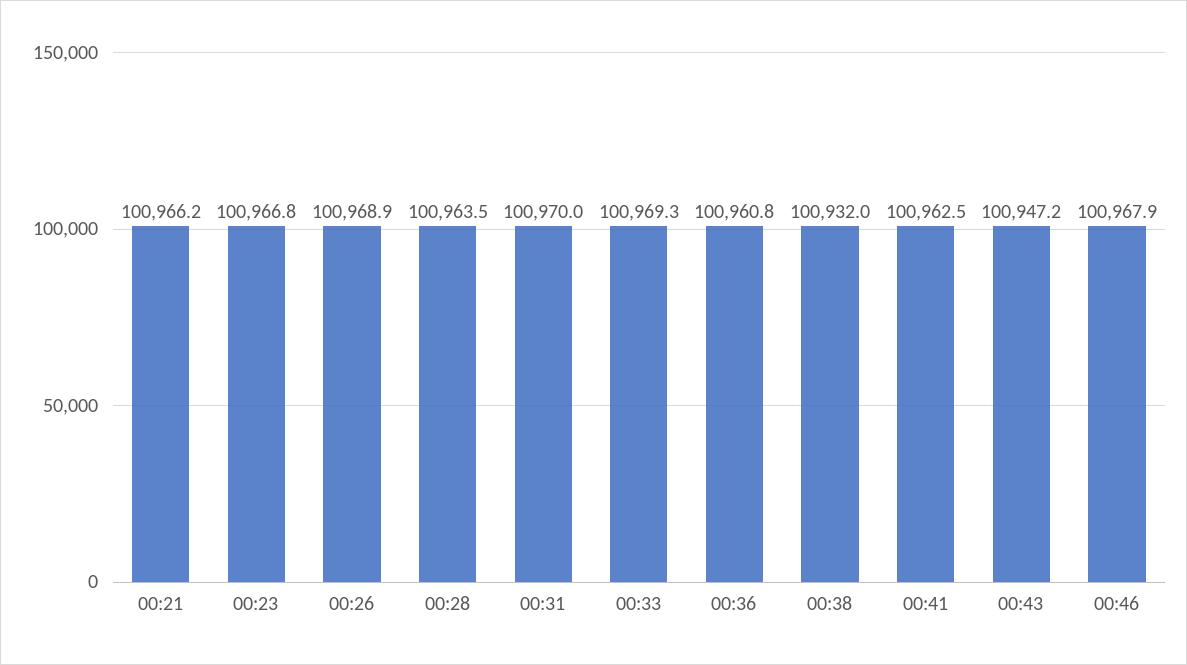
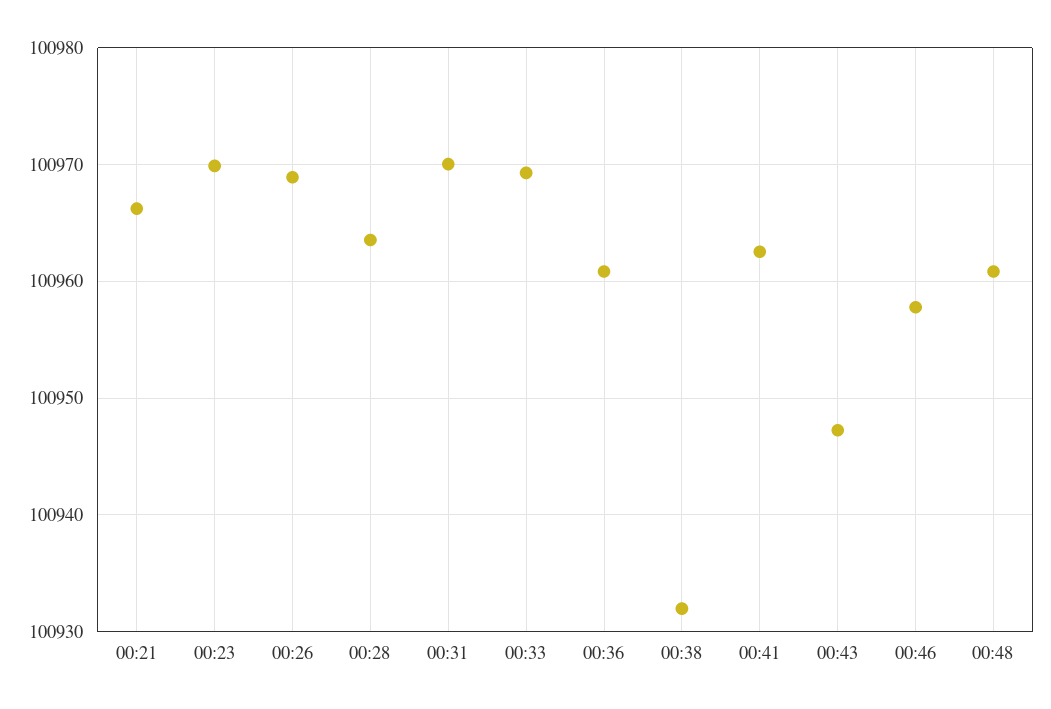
00:23: 100966.8 -> 100970
00:46: 100967.9 -> 100958
00:48: none -> 100961

